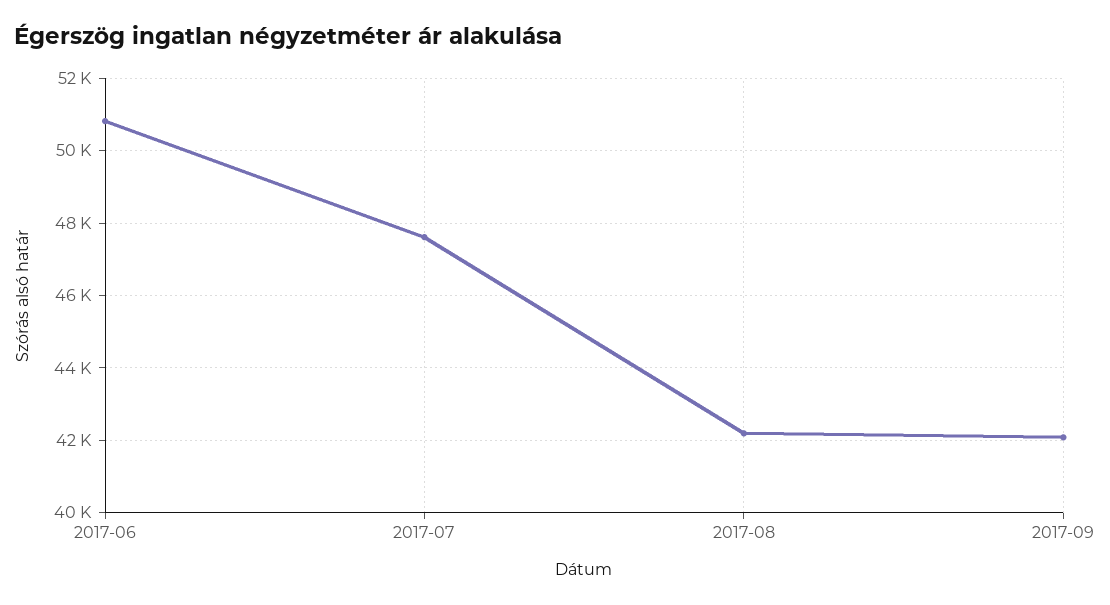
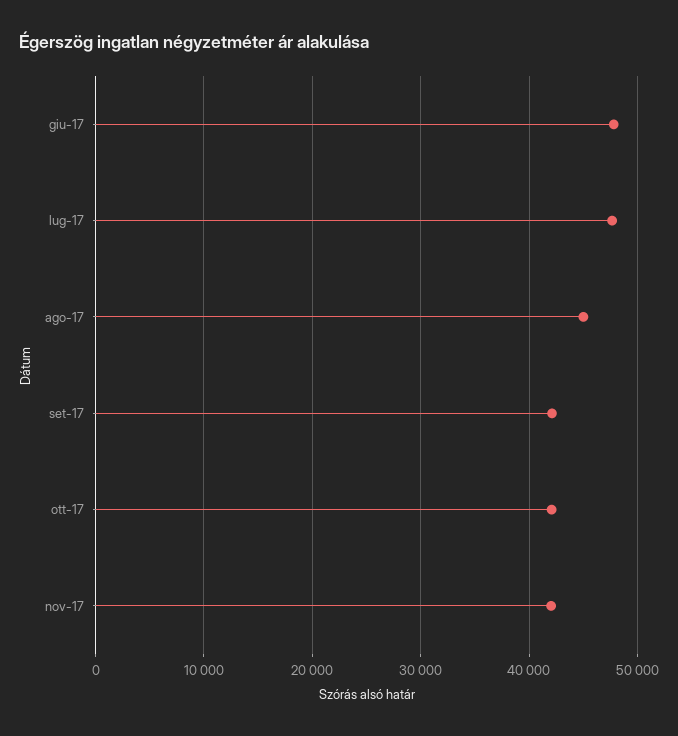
2017-06: 50800 -> 48000
2017-08: 42200 -> 45000
ott-17: none -> 42000
nov-17: none -> 42000

